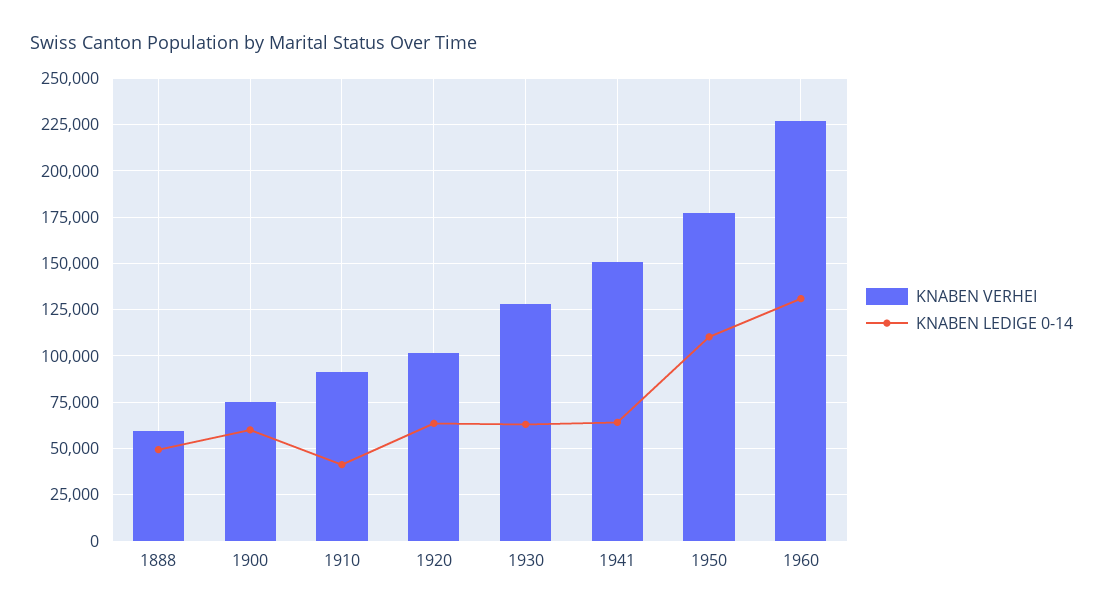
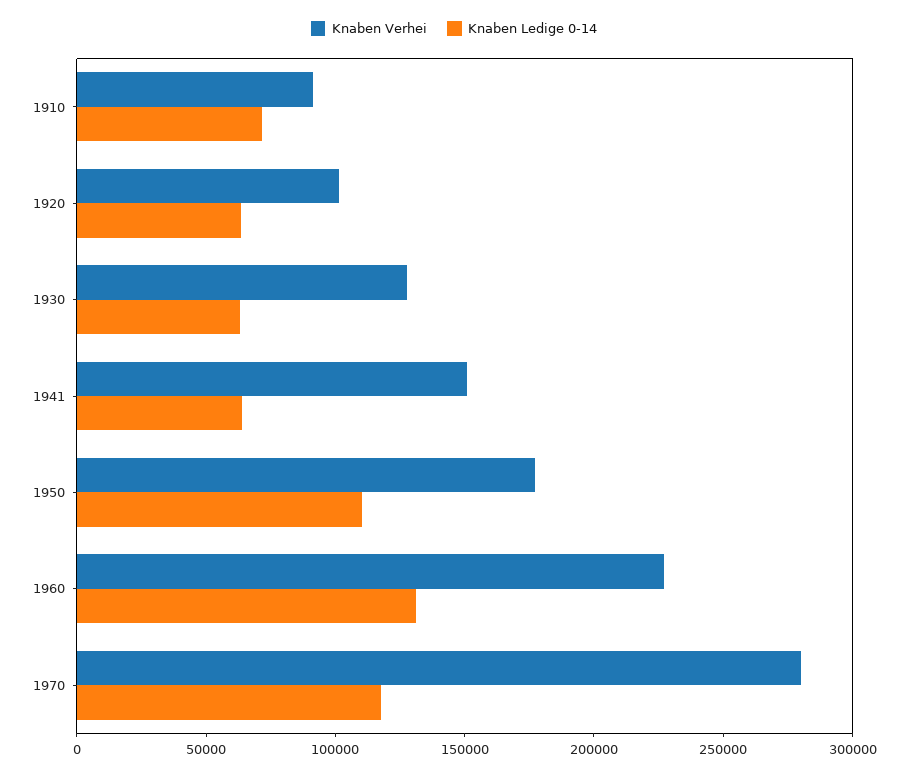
KNABEN VERHEI, 1888: 60000 -> none
KNABEN LEDIGE 0-14, 1888: 50000 -> none
KNABEN VERHEI, 1900: 75000 -> none
KNABEN LEDIGE 0-14, 1900: 60000 -> none
KNABEN LEDIGE 0-14, 1910: 40000 -> 70000
KNABEN VERHEI, 1970: none -> 280000
KNABEN LEDIGE 0-14, 1970: none -> 120000

